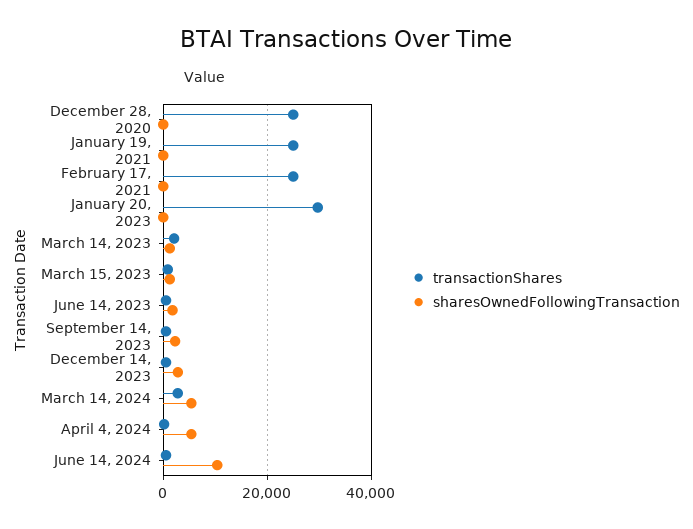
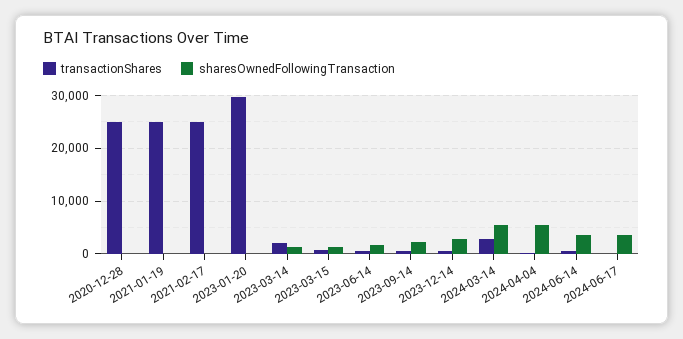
sharesOwnedFollowingTransaction, June 14, 2024: 10000 -> 4000
transactionShares, 2024-06-17: none -> 0
sharesOwnedFollowingTransaction, 2024-06-17: none -> 4000

